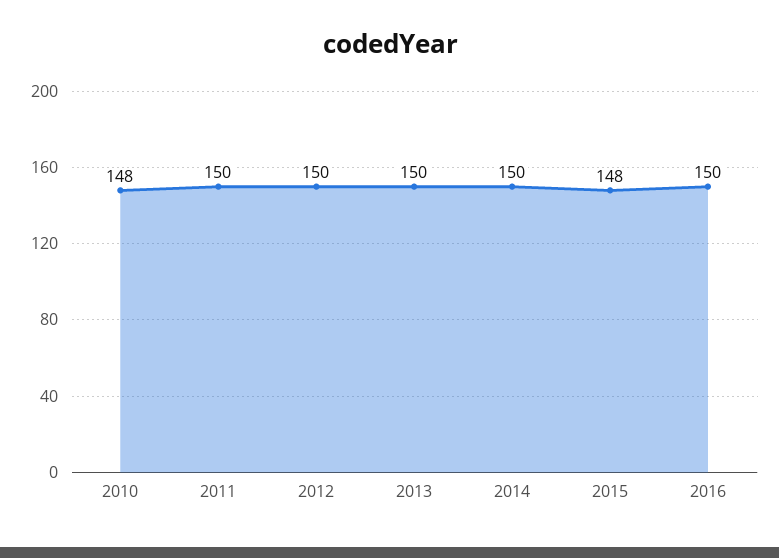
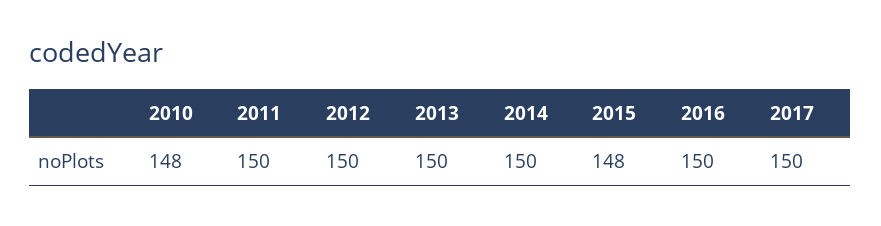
2017: none -> 150

